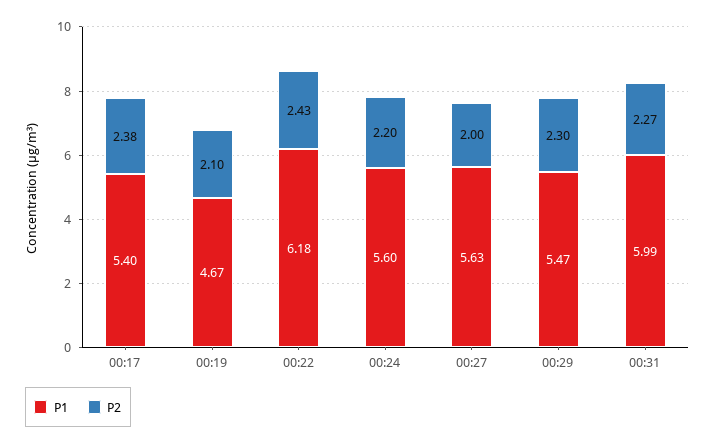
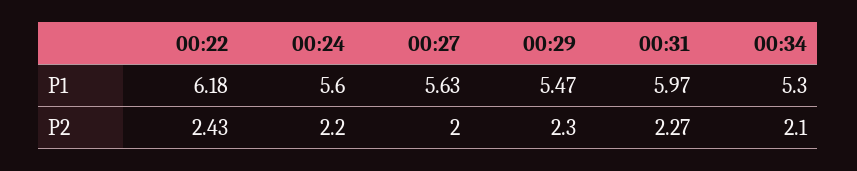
P1, 00:17: 5.4 -> none
P2, 00:17: 2.38 -> none
P1, 00:19: 4.67 -> none
P2, 00:19: 2.1 -> none
P1, 00:31: 5.99 -> 5.97
P1, 00:34: none -> 5.3
P2, 00:34: none -> 2.1

